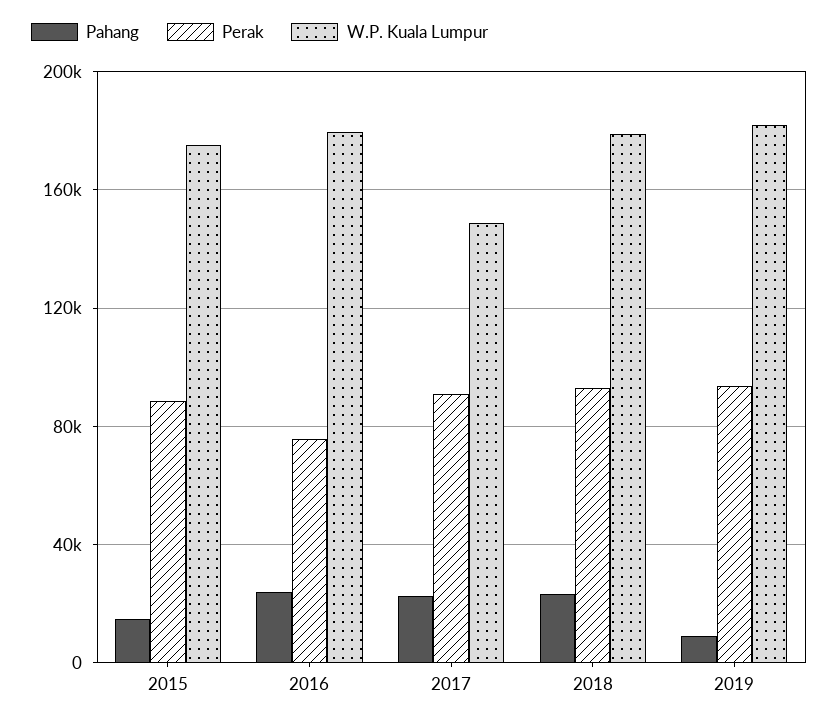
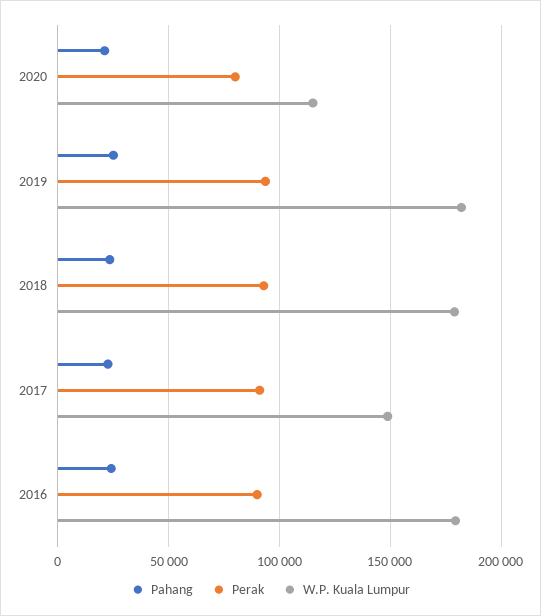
Pahang, 2015: 15000 -> none
Perak, 2015: 90000 -> none
W.P. Kuala Lumpur, 2015: 175000 -> none
Perak, 2016: 75000 -> 90000
Pahang, 2019: 10000 -> 25000
Pahang, 2020: none -> 20000
Perak, 2020: none -> 80000
W.P. Kuala Lumpur, 2020: none -> 115000

